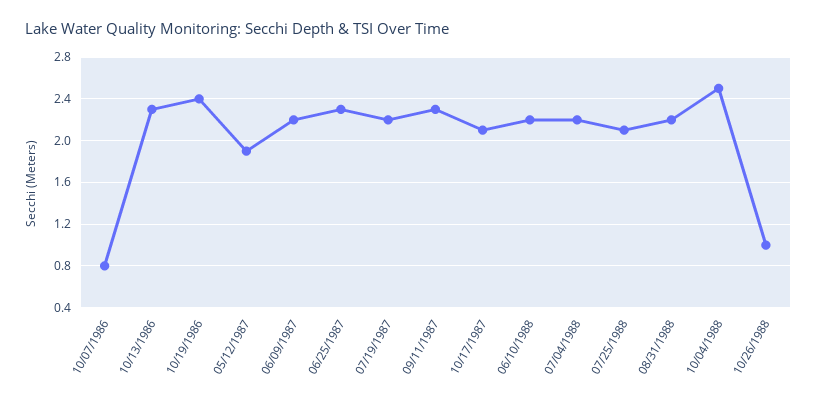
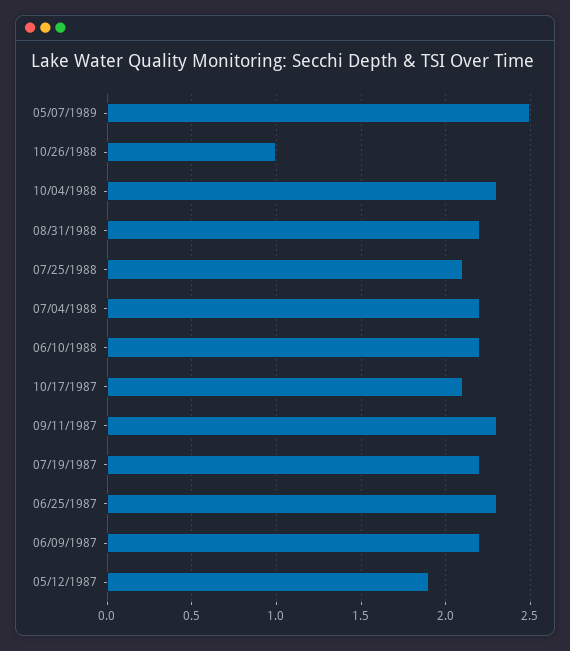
10/07/1986: 0.8 -> none
10/13/1986: 2.3 -> none
10/19/1986: 2.4 -> none
10/04/1988: 2.5 -> 2.3
05/07/1989: none -> 2.5

